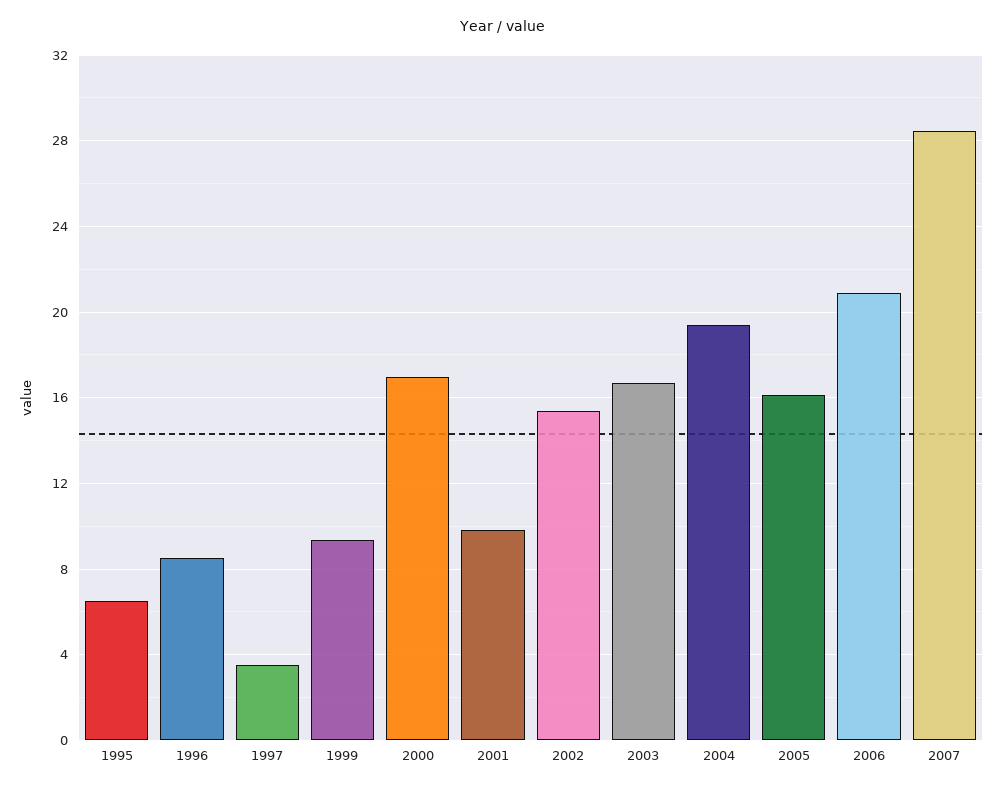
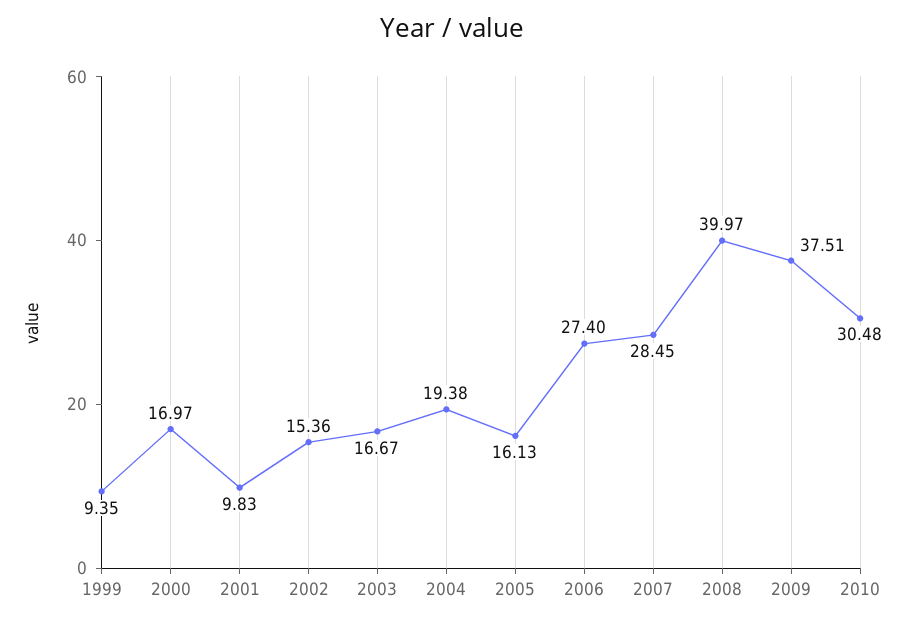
1995: 6.5 -> none
1996: 8.5 -> none
1997: 3.5 -> none
2006: 21 -> 27.4
2008: none -> 39.97
2009: none -> 37.51
2010: none -> 30.48

